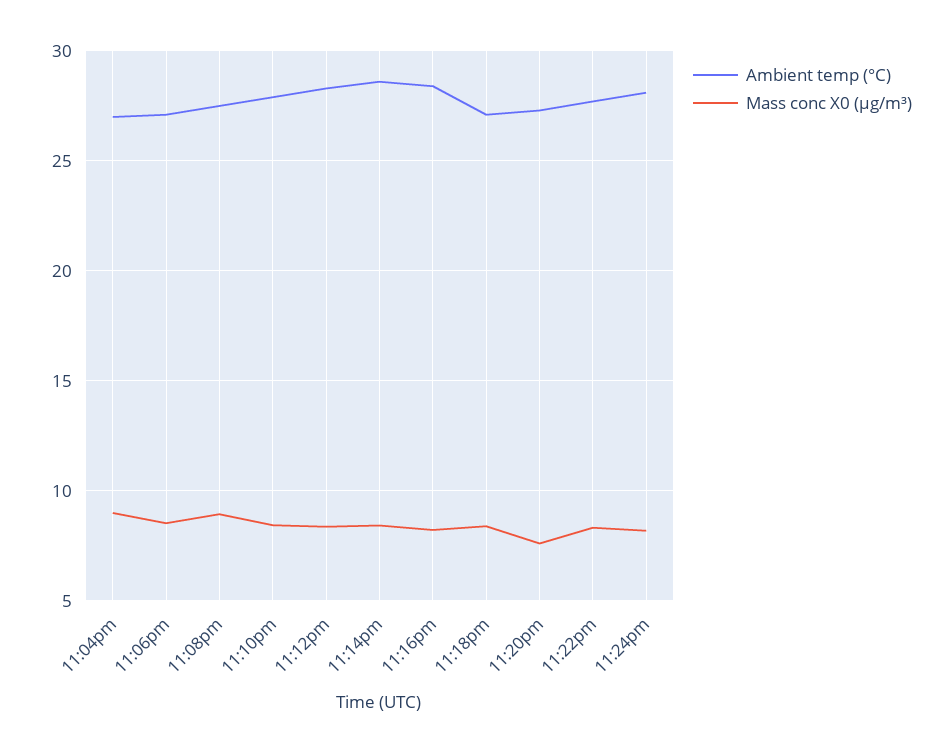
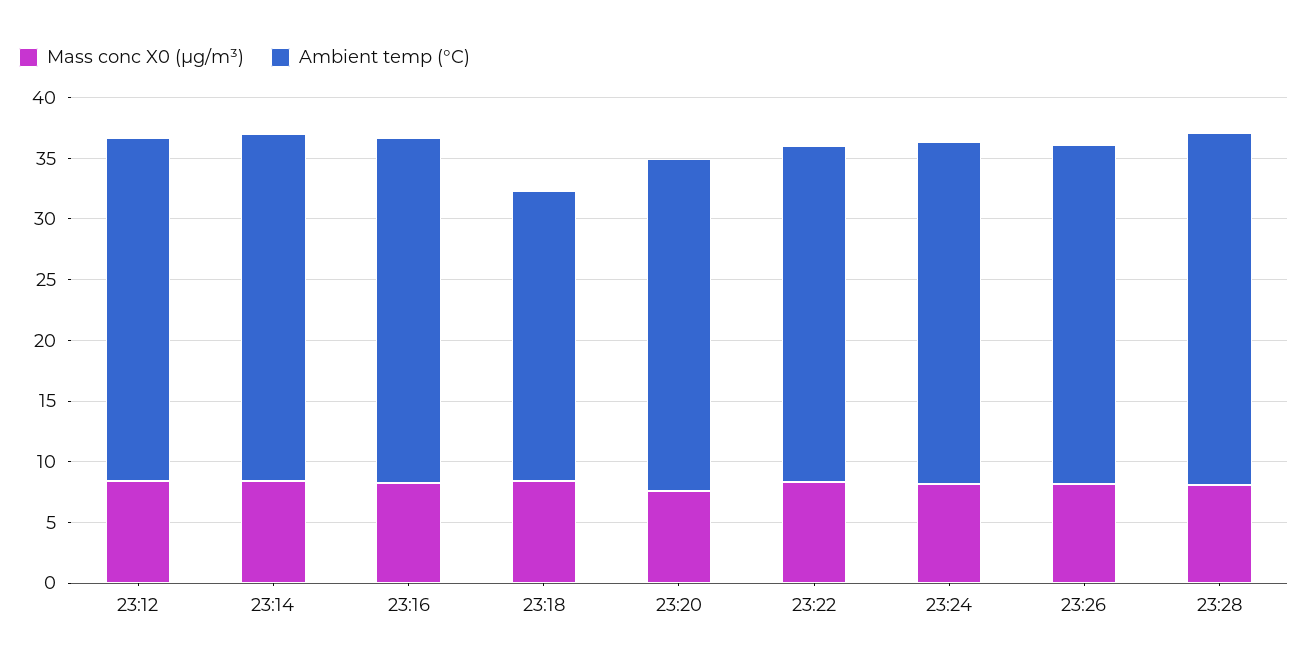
Ambient temp (°C), 11:04pm: 27 -> none
Mass conc X0 (μg/m³), 11:04pm: 9 -> none
Ambient temp (°C), 11:06pm: 27 -> none
Mass conc X0 (μg/m³), 11:06pm: 8.5 -> none
Ambient temp (°C), 11:08pm: 27.5 -> none
Mass conc X0 (μg/m³), 11:08pm: 9 -> none
Ambient temp (°C), 11:10pm: 28 -> none
Mass conc X0 (μg/m³), 11:10pm: 8.5 -> none
Ambient temp (°C), 11:18pm: 27 -> 24
Mass conc X0 (μg/m³), 23:26: none -> 8
Ambient temp (°C), 23:26: none -> 28
Mass conc X0 (μg/m³), 23:28: none -> 8
Ambient temp (°C), 23:28: none -> 29

